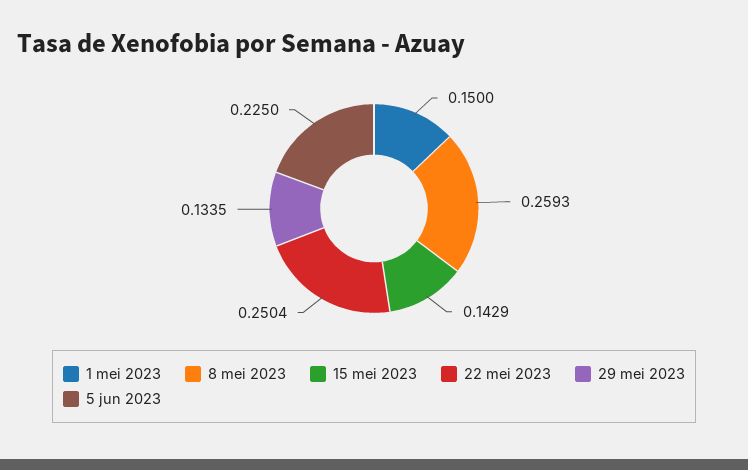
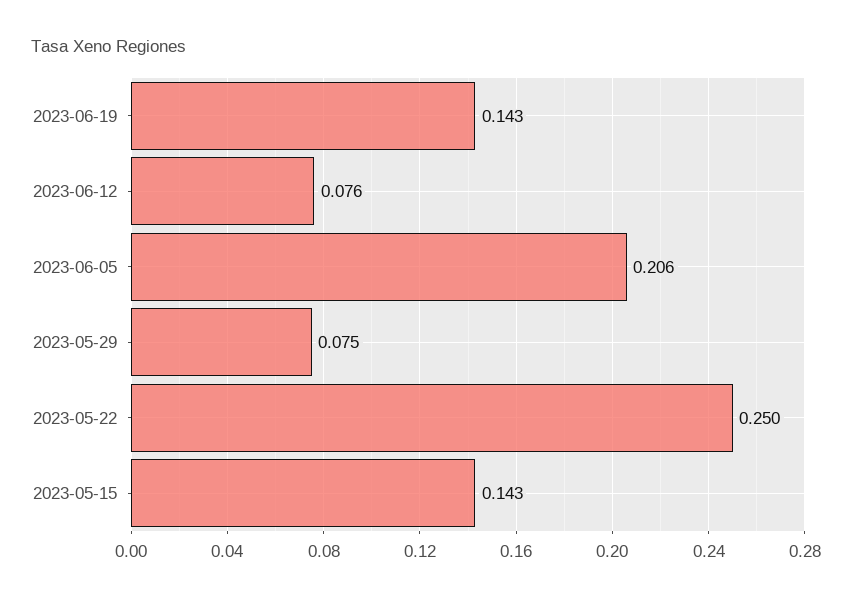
1 mei 2023: 0.15 -> none
8 mei 2023: 0.2593 -> none
29 mei 2023: 0.1335 -> 0.075
5 jun 2023: 0.225 -> 0.206
2023-06-19: none -> 0.143
2023-06-12: none -> 0.076

